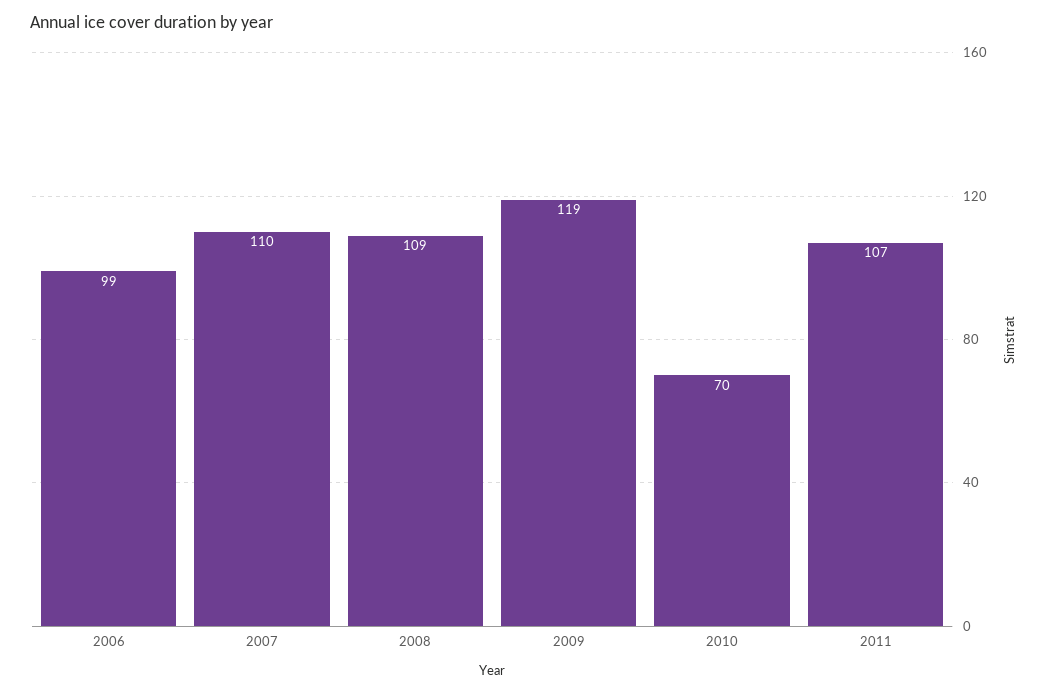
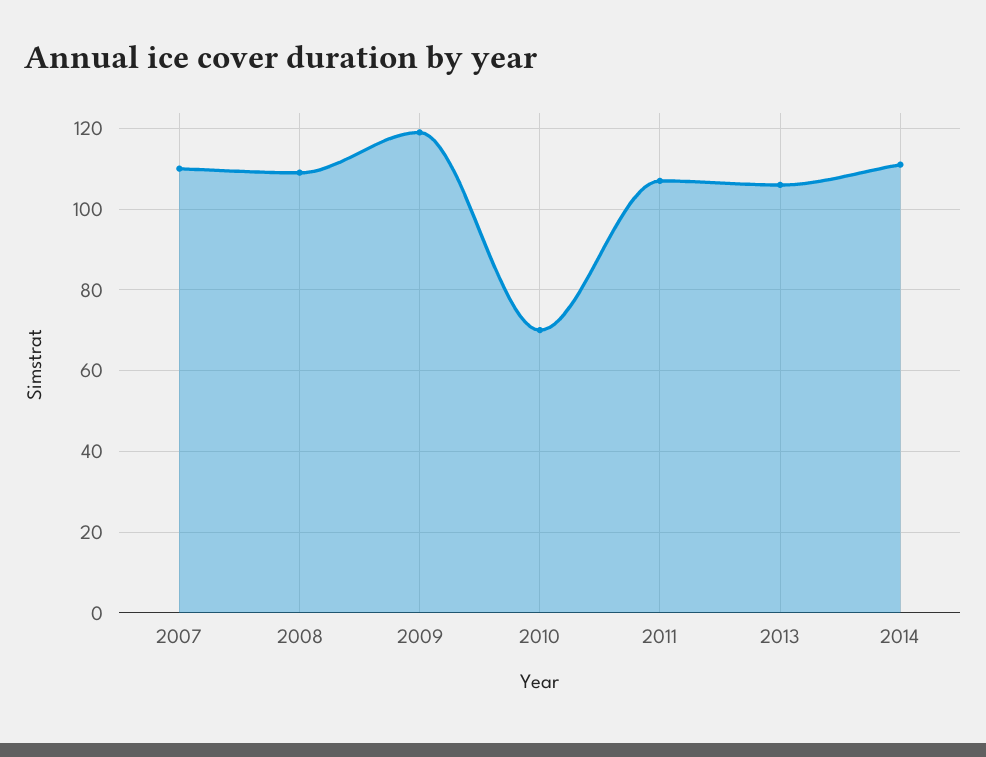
2006: 99 -> none
2013: none -> 105
2014: none -> 110

